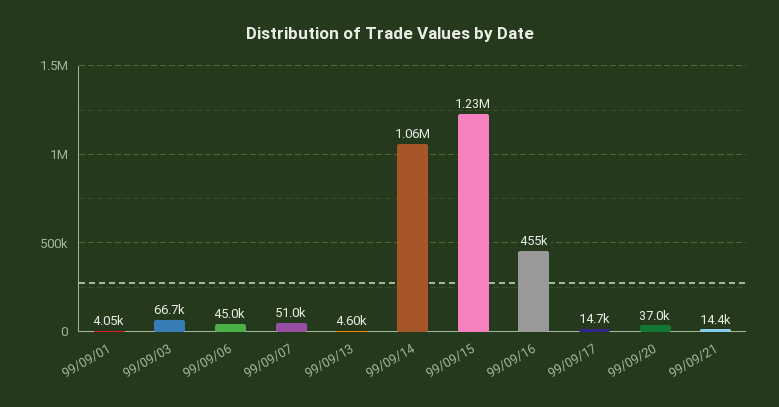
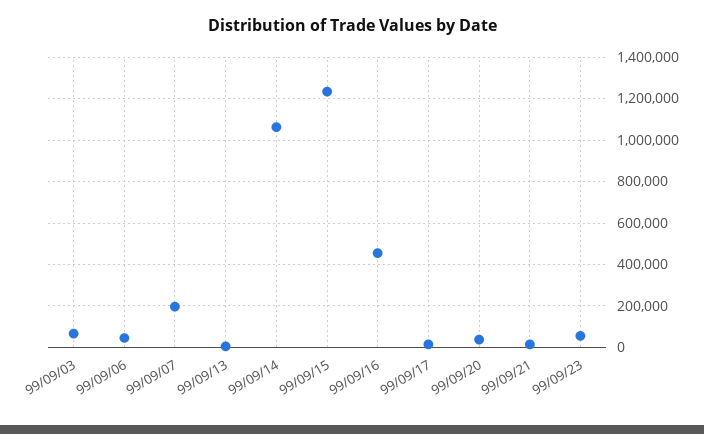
99/09/01: 4050 -> none
99/09/07: 51000 -> 200000
99/09/23: none -> 50000

